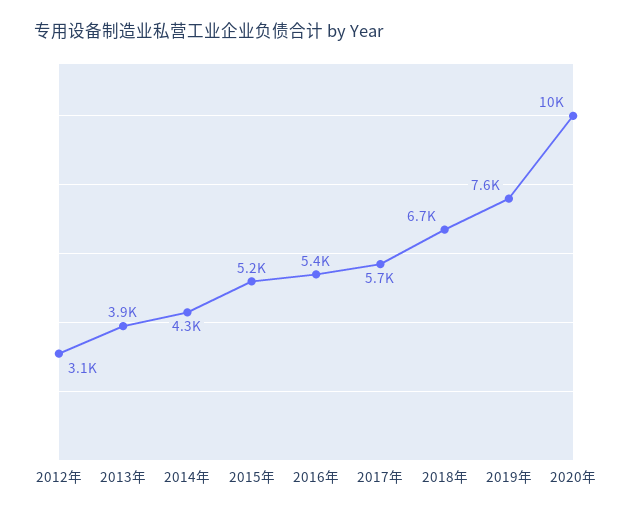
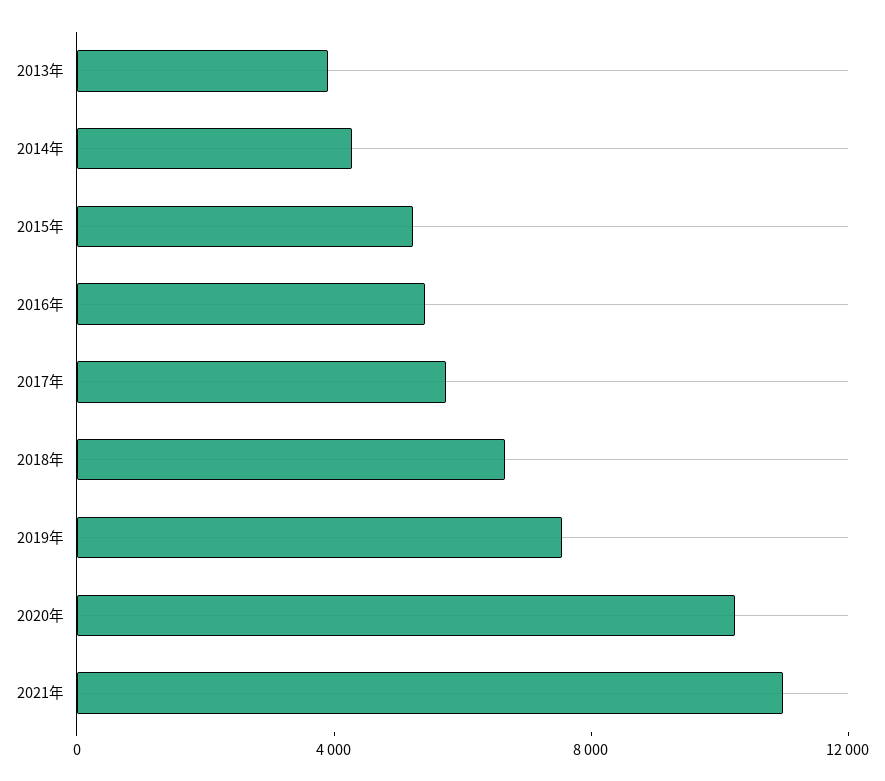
2012年: 3100 -> none
2021年: none -> 11000

